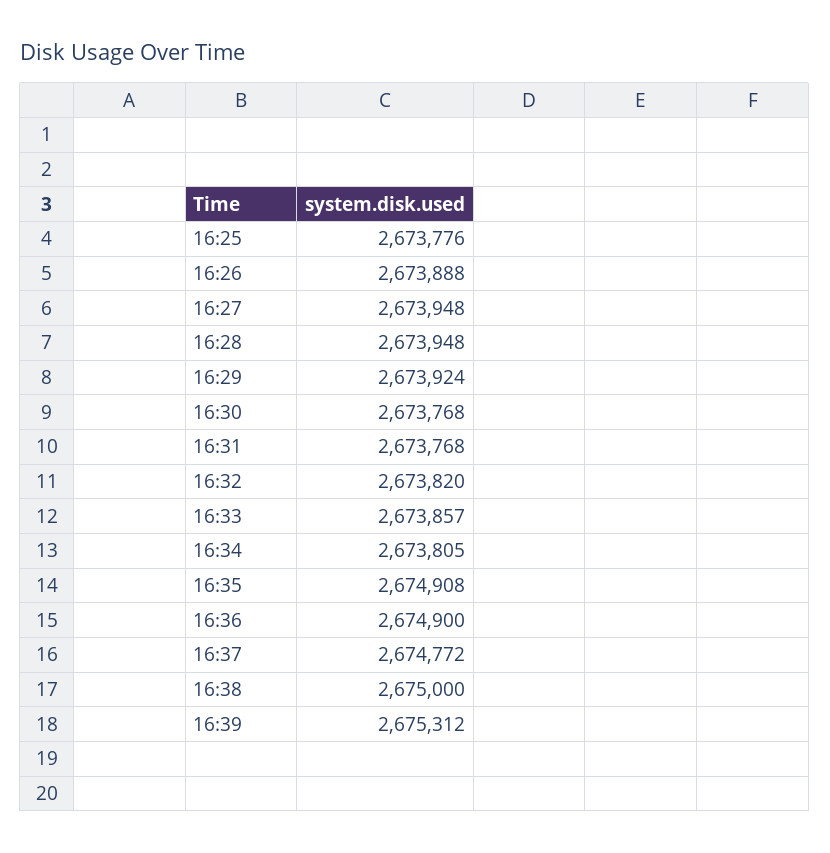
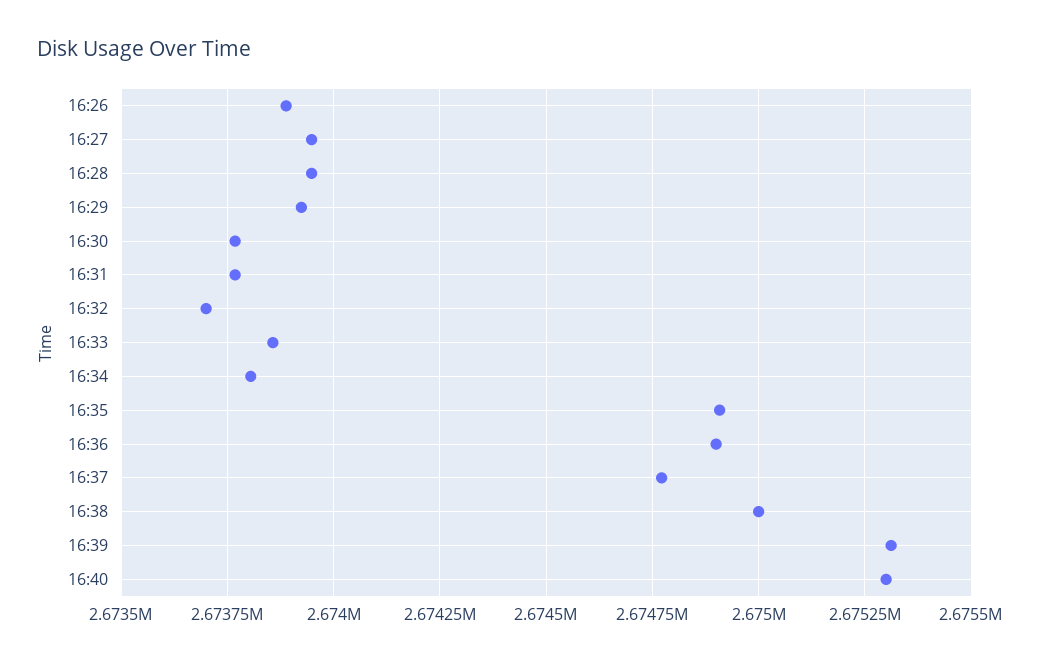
16:25: 2673776 -> none
16:32: 2673820 -> 2673700
16:40: none -> 2675300

